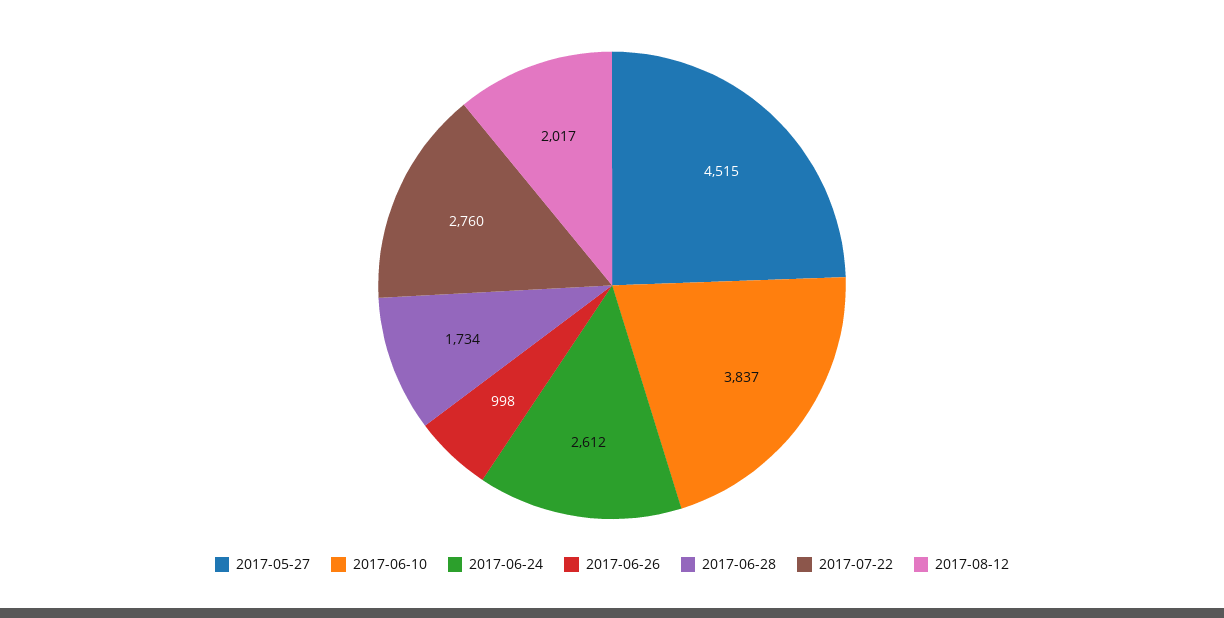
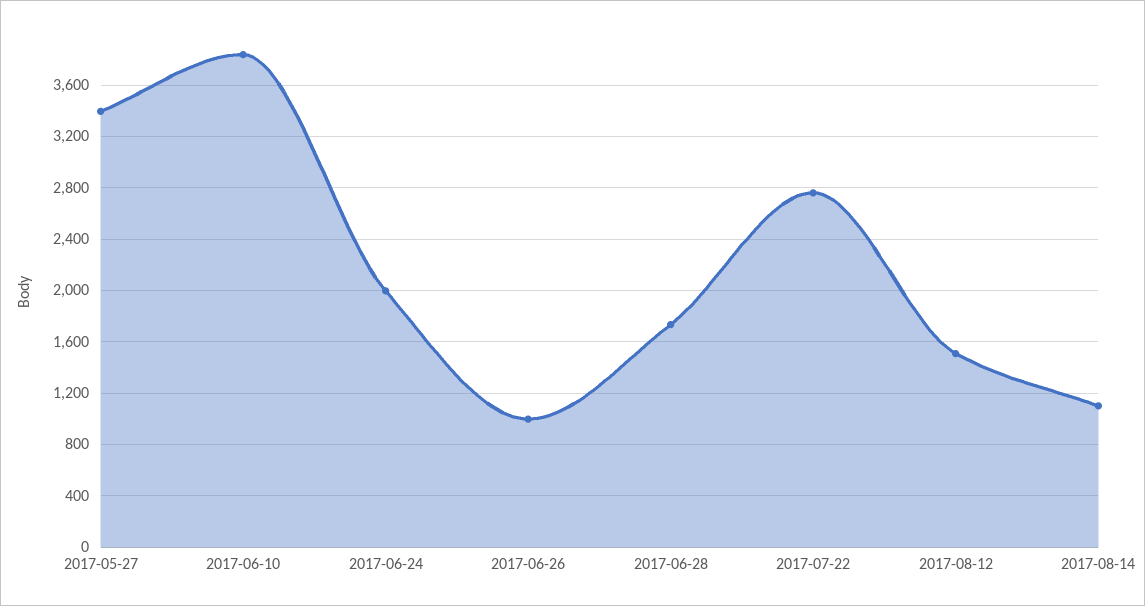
2017-05-27: 4515 -> 3400
2017-06-24: 2612 -> 2000
2017-08-12: 2017 -> 1500
2017-08-14: none -> 1100

